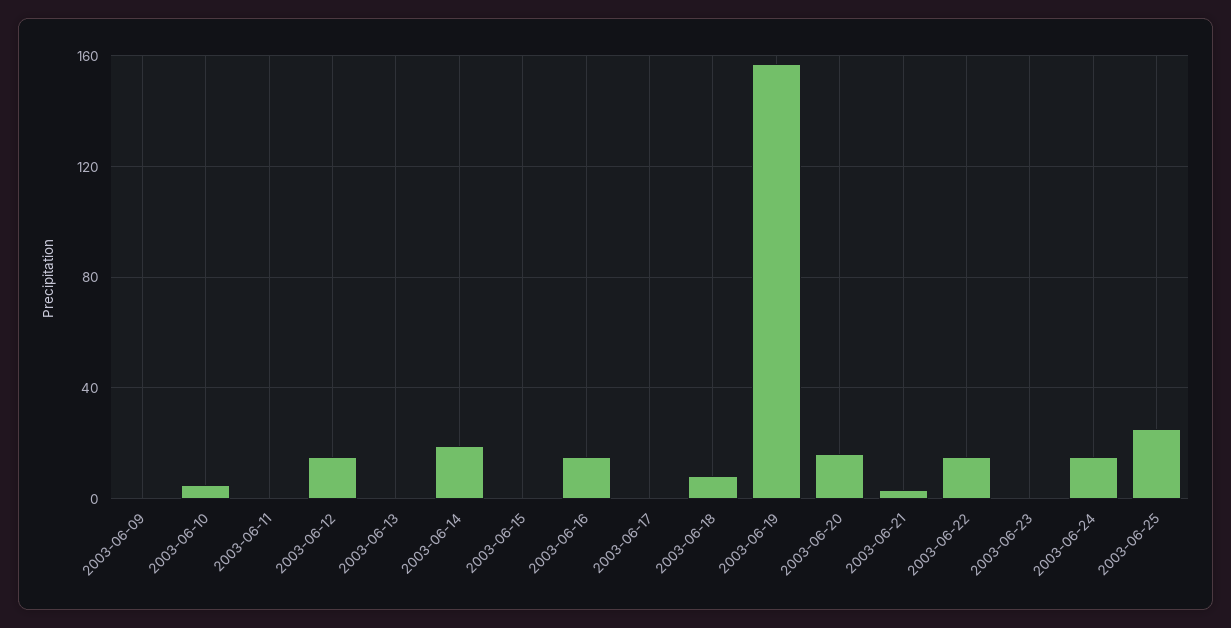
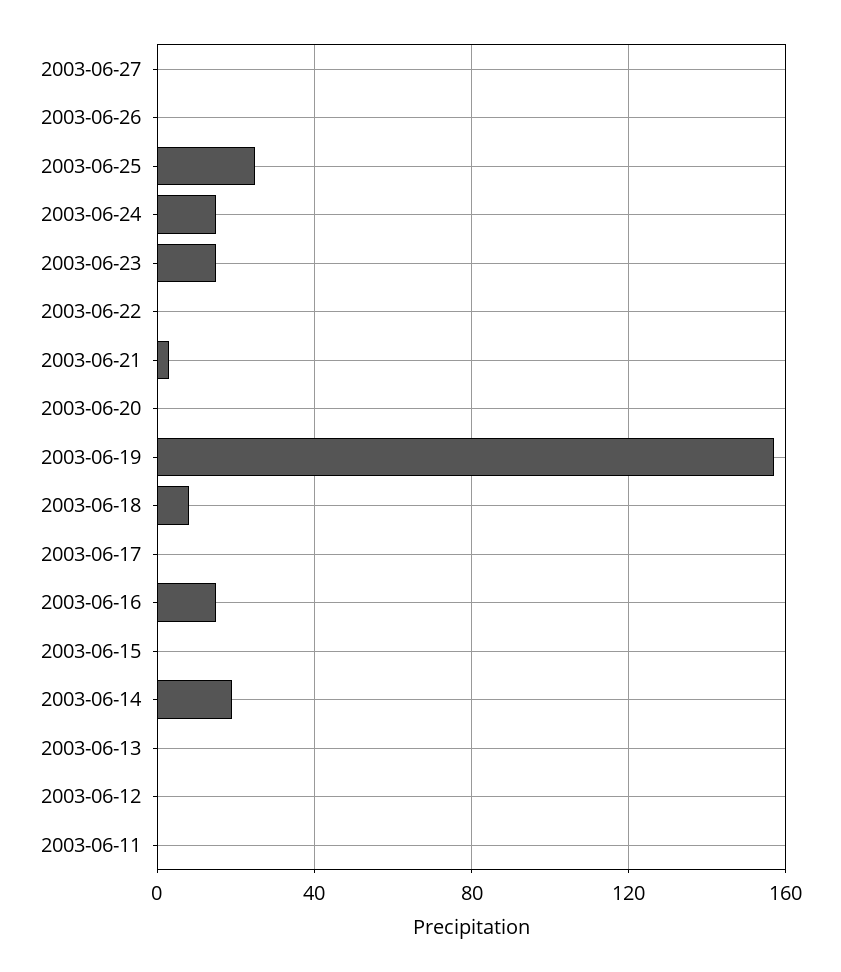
2003-06-09: 0 -> none
2003-06-10: 5 -> none
2003-06-12: 15 -> 0
2003-06-20: 15 -> 0
2003-06-22: 15 -> 0
2003-06-23: 0 -> 15
2003-06-27: none -> 0
2003-06-26: none -> 0

